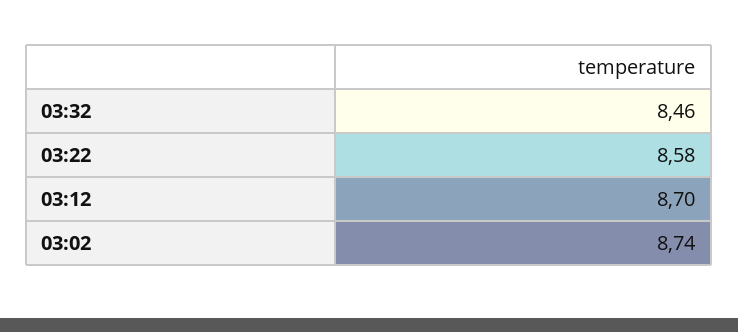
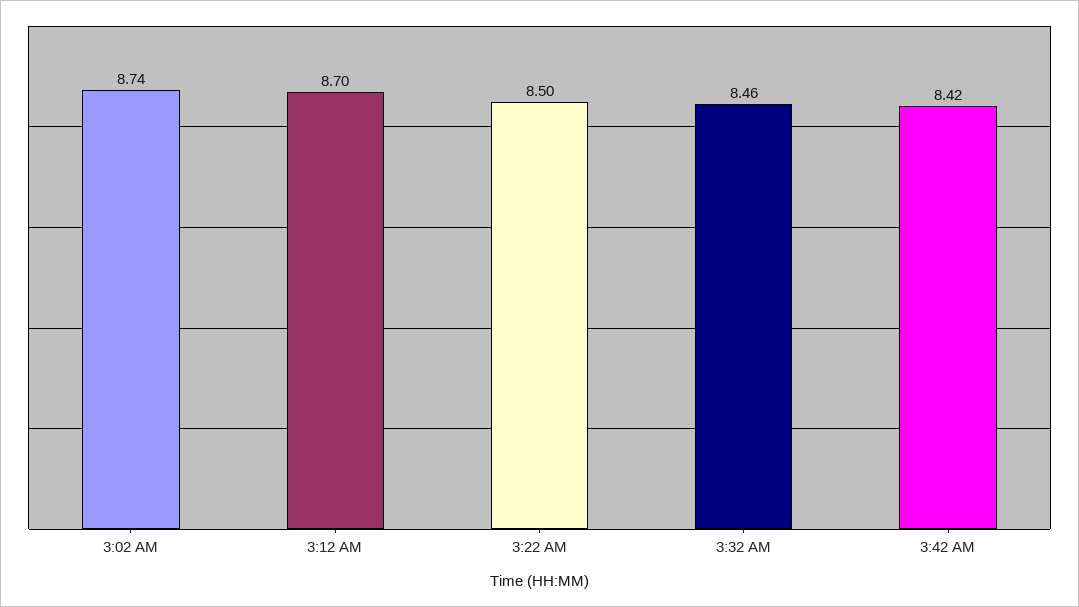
03:22: 8.58 -> 8.5
3:42 AM: none -> 8.42

